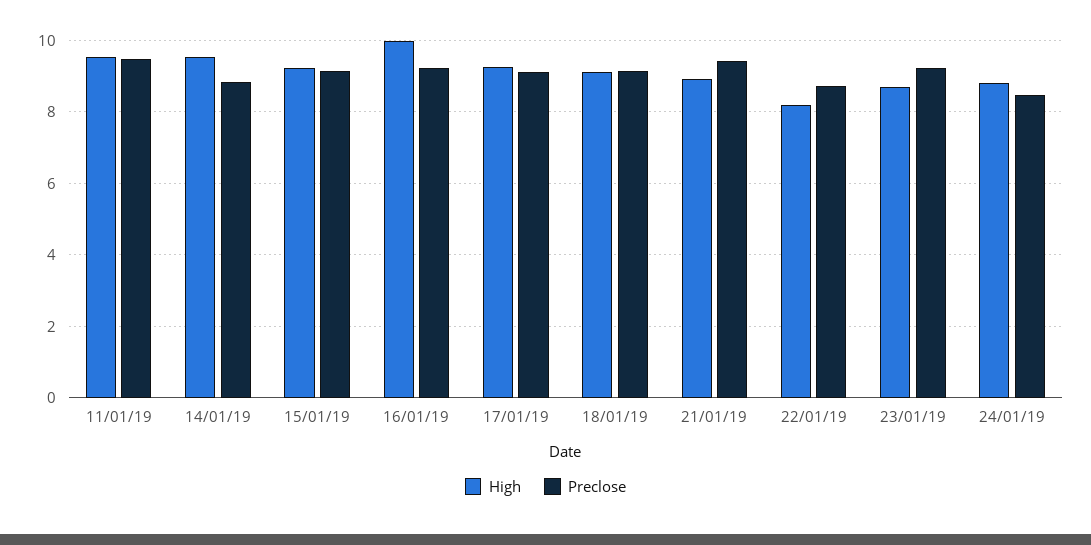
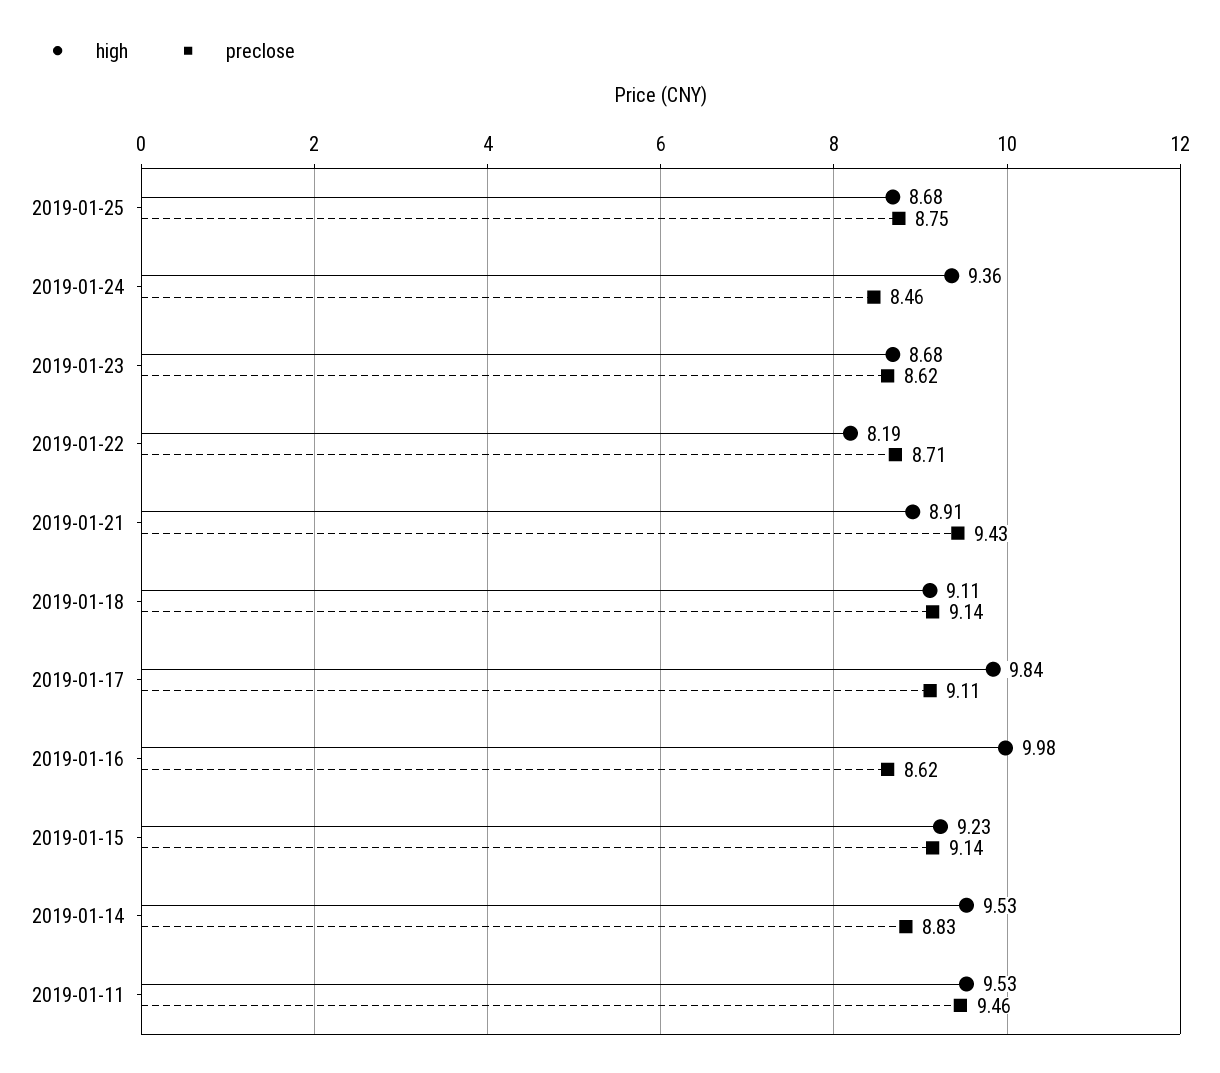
Preclose, 16/01/19: 9.2 -> 8.62
High, 17/01/19: 9.2 -> 9.84
Preclose, 23/01/19: 9.2 -> 8.62
High, 24/01/19: 8.8 -> 9.36
High, 2019-01-25: none -> 8.68
Preclose, 2019-01-25: none -> 8.75

